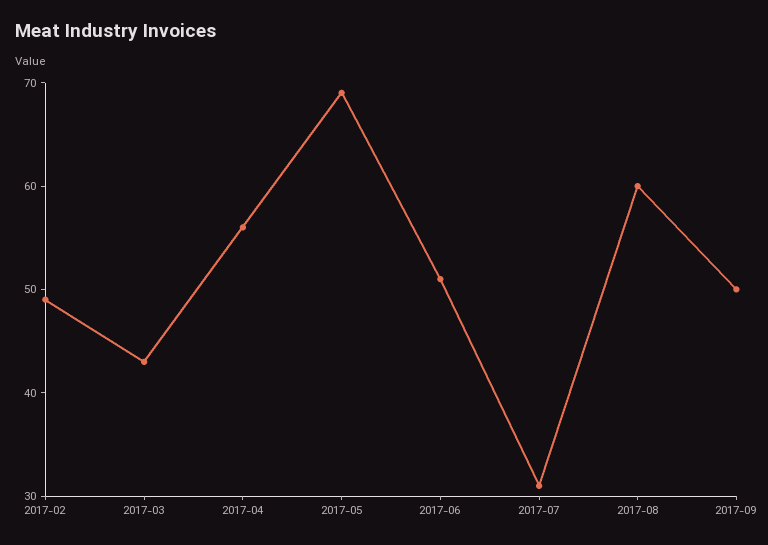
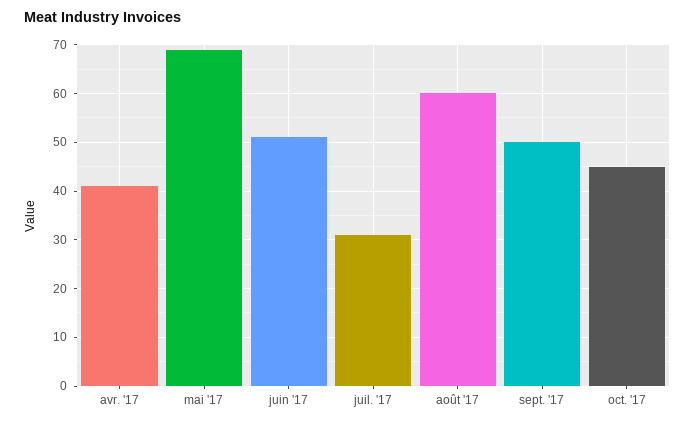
2017-02: 49 -> none
2017-03: 43 -> none
2017-04: 56 -> 40
oct. '17: none -> 45

